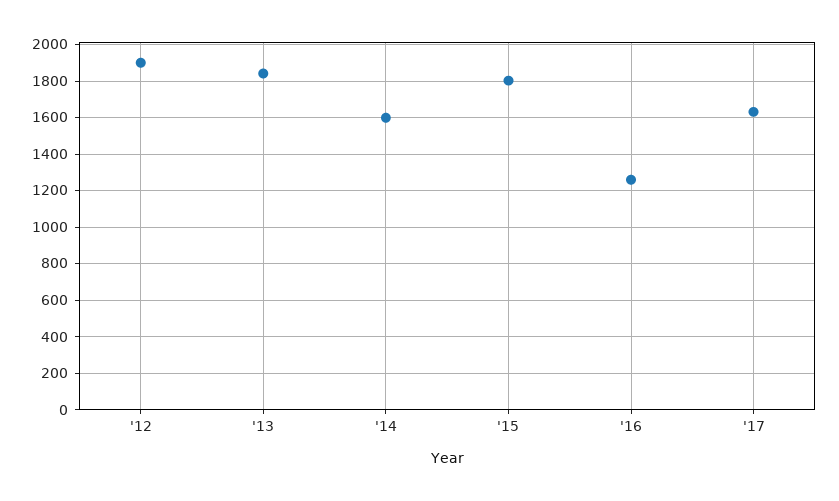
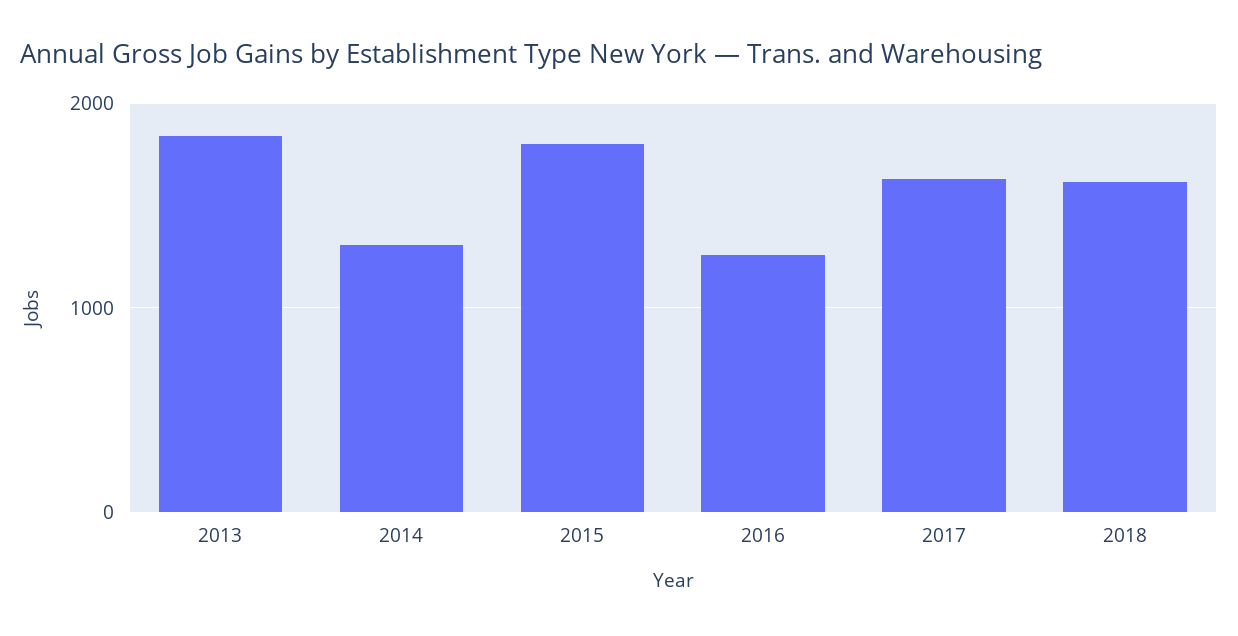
'12: 1900 -> none
'14: 1600 -> 1300
2018: none -> 1600

